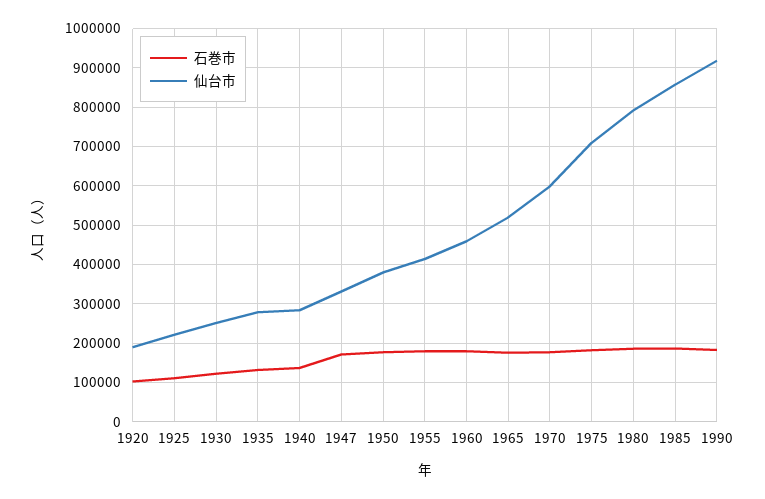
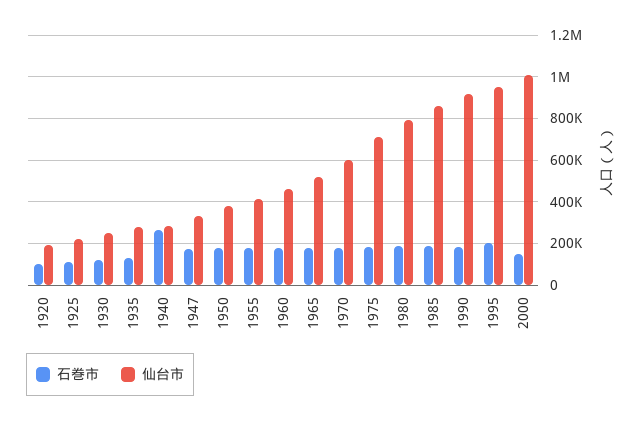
石巻市, 1940: 140000 -> 250000
石巻市, 1995: none -> 200000
仙台市, 1995: none -> 950000
石巻市, 2000: none -> 150000
仙台市, 2000: none -> 1000000

